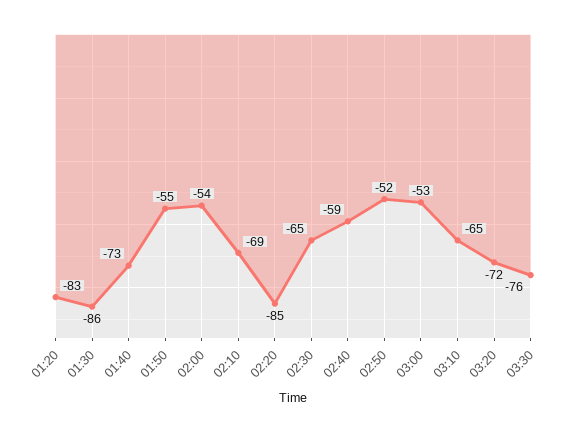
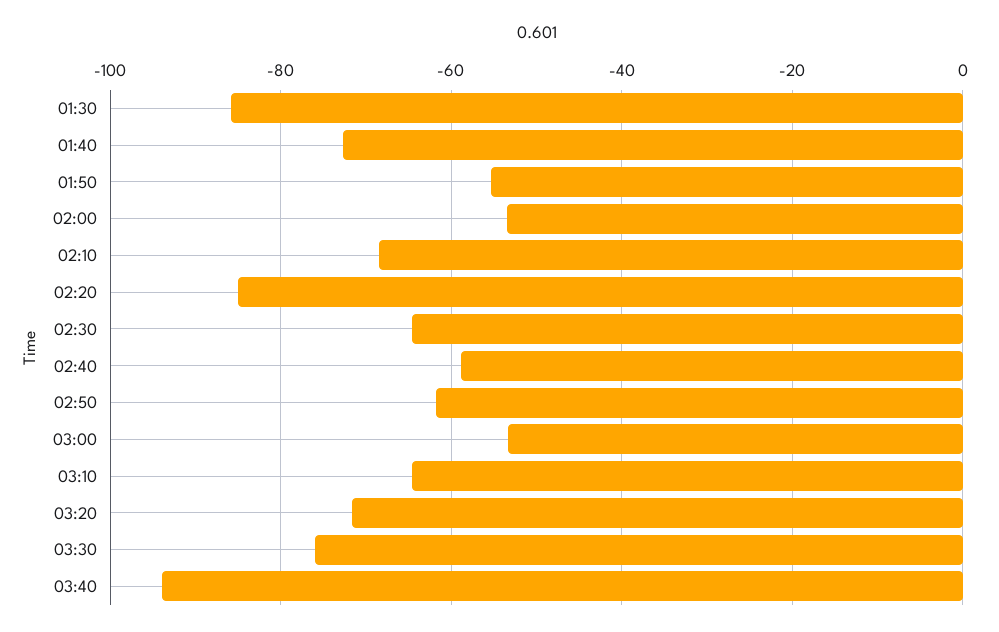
01:20: -83 -> none
02:50: -52 -> -62
03:40: none -> -94

